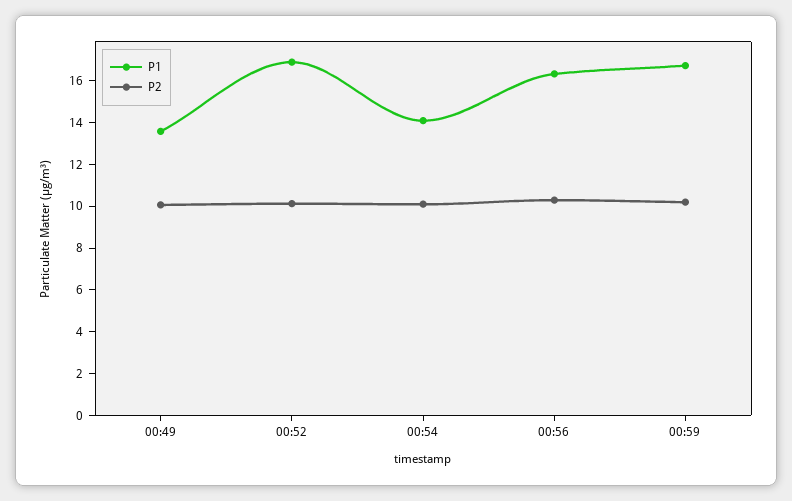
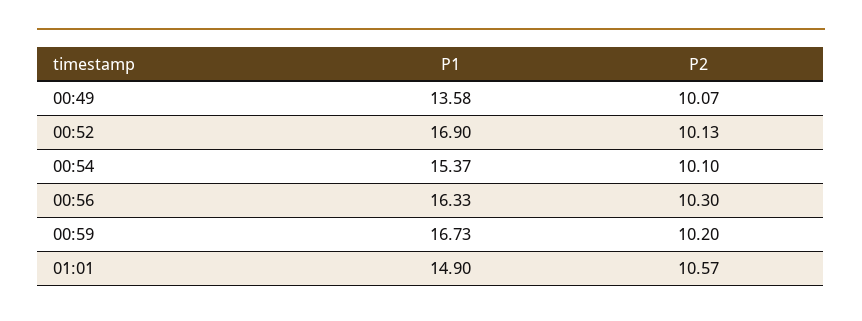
P1, 00:54: 14 -> 15.37
P1, 01:01: none -> 14.9
P2, 01:01: none -> 10.57

